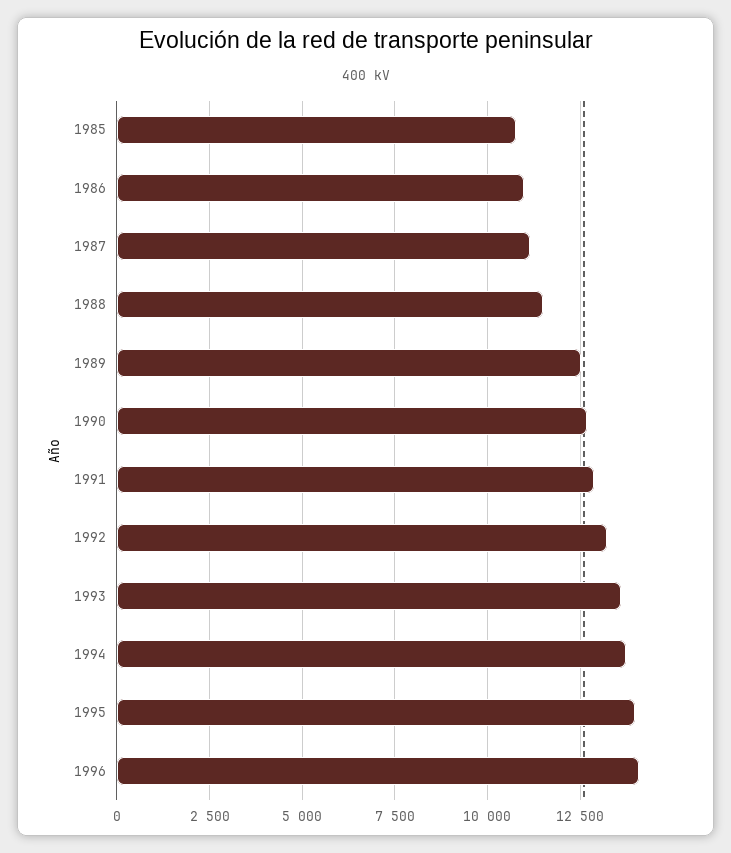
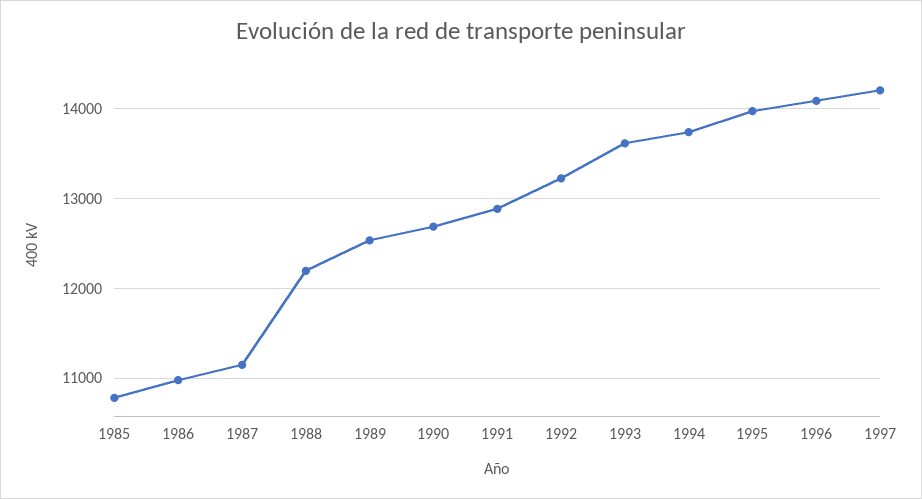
1988: 11500 -> 12200
1997: none -> 14200

